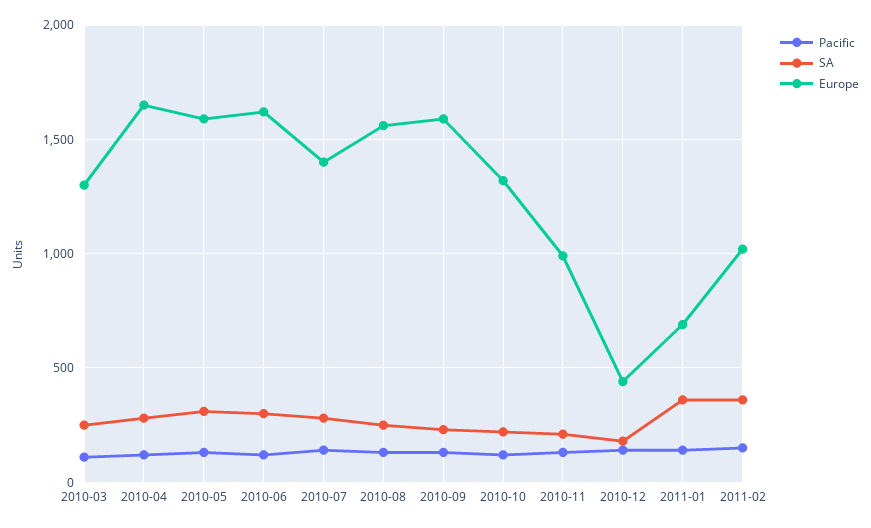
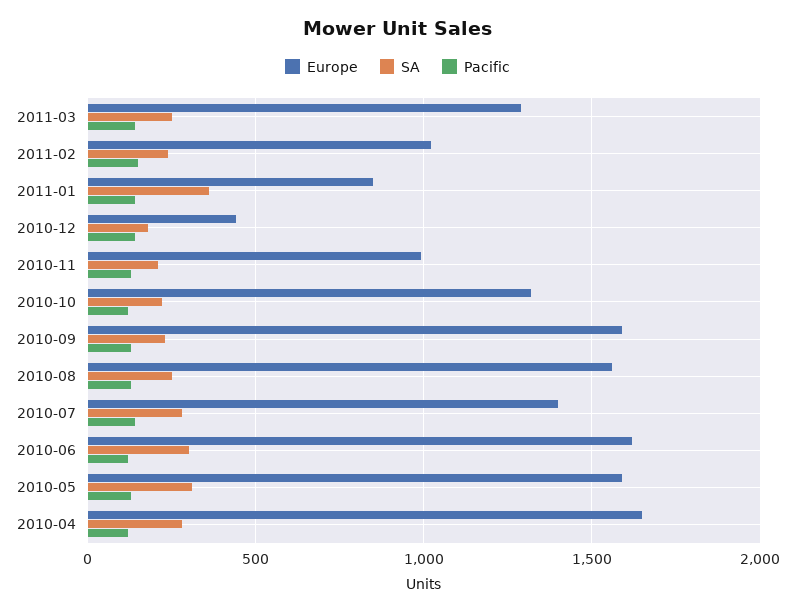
Pacific, 2010-03: 100 -> none
SA, 2010-03: 250 -> none
Europe, 2010-03: 1300 -> none
Europe, 2011-01: 700 -> 850
SA, 2011-02: 350 -> 250
Europe, 2011-03: none -> 1300
SA, 2011-03: none -> 250
Pacific, 2011-03: none -> 150

